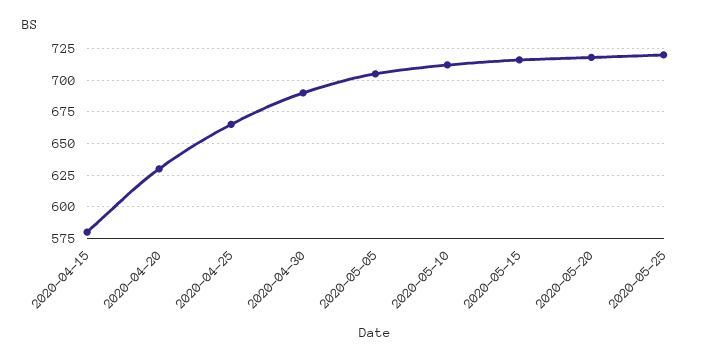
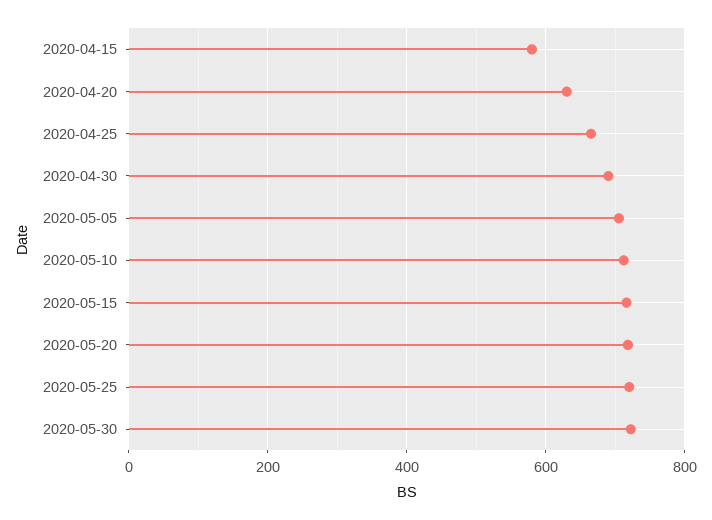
2020-05-30: none -> 720

